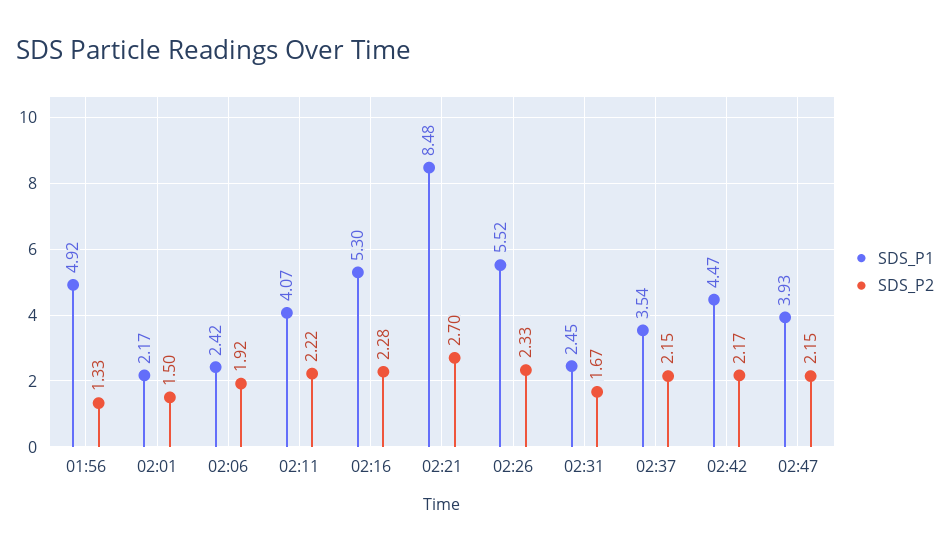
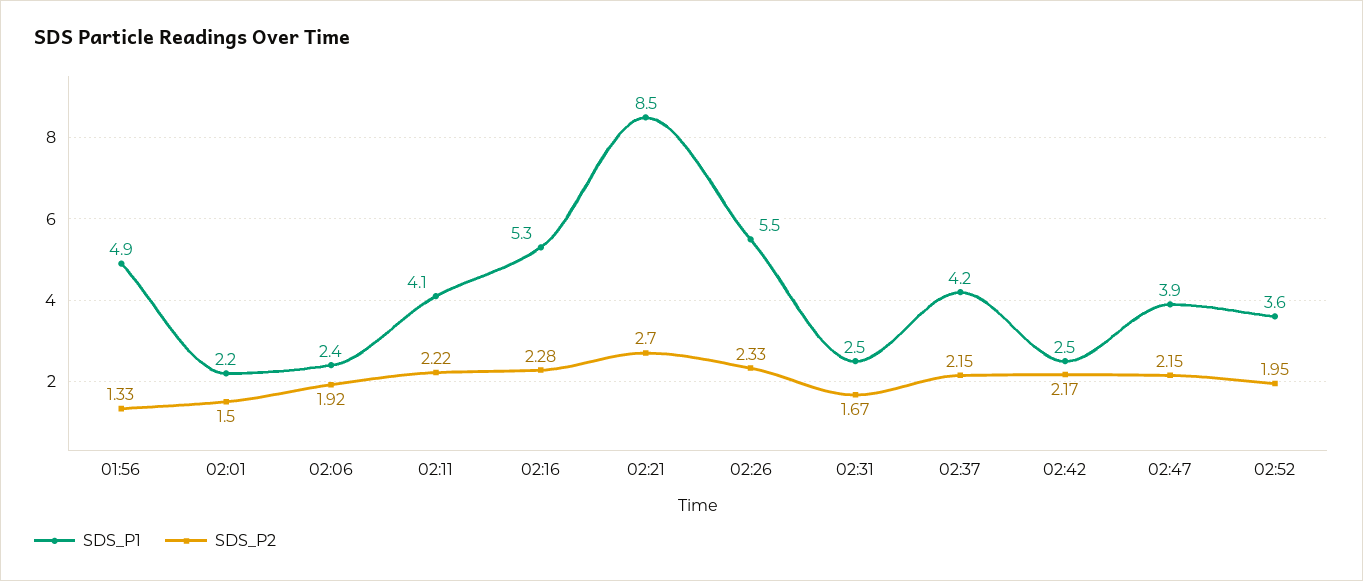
SDS_P1, 02:37: 3.54 -> 4.2
SDS_P1, 02:42: 4.47 -> 2.5
SDS_P1, 02:52: none -> 3.6
SDS_P2, 02:52: none -> 1.95

